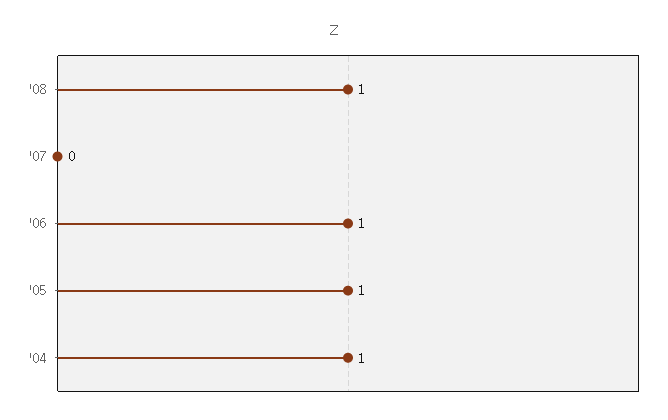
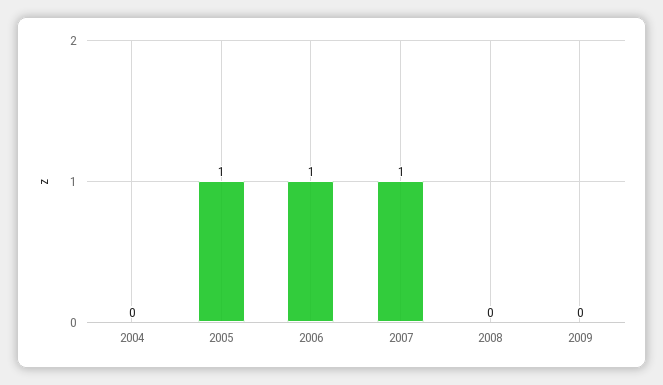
'08: 1 -> 0
'07: 0 -> 1
'04: 1 -> 0
2009: none -> 0

